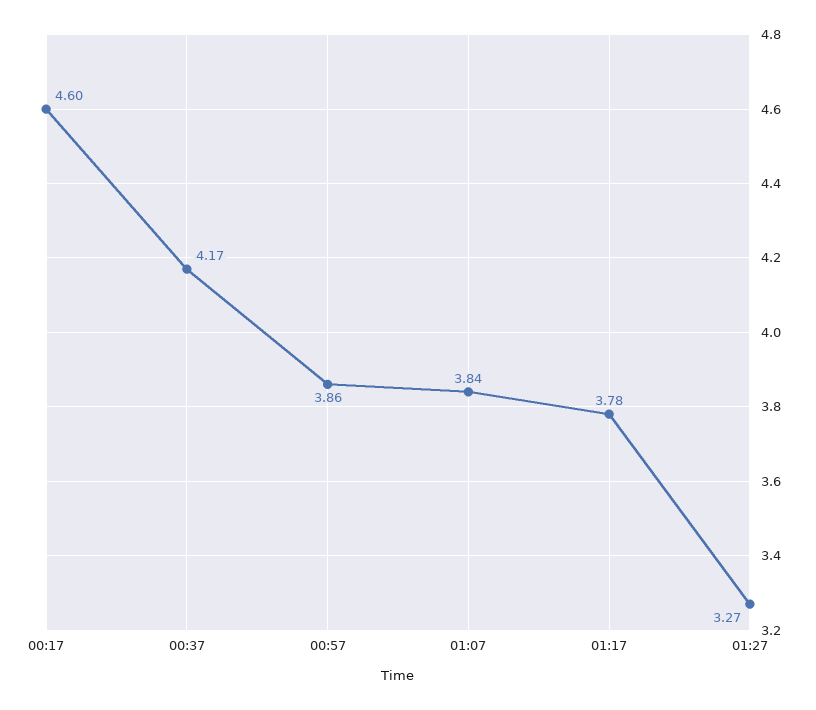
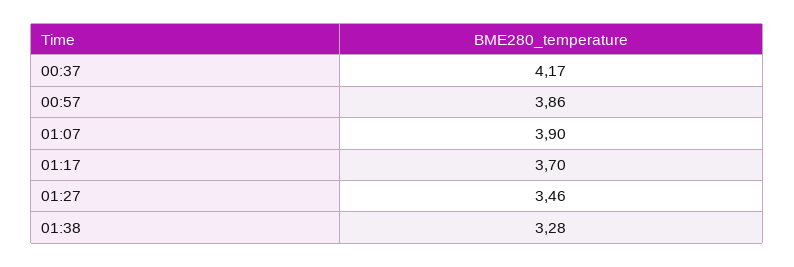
00:17: 4.6 -> none
01:07: 3.84 -> 3.9
01:17: 3.78 -> 3.7
01:27: 3.27 -> 3.46
01:38: none -> 3.28

